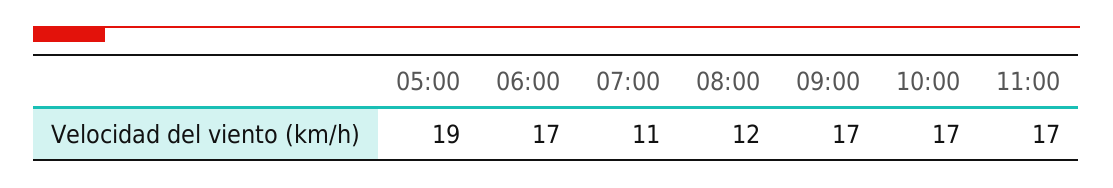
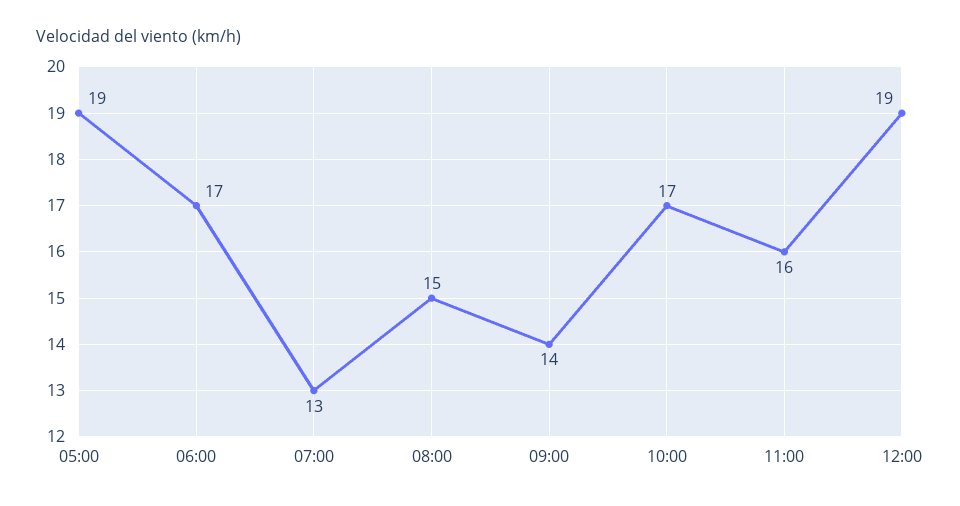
07:00: 11 -> 13
08:00: 12 -> 15
09:00: 17 -> 14
11:00: 17 -> 16
12:00: none -> 19

